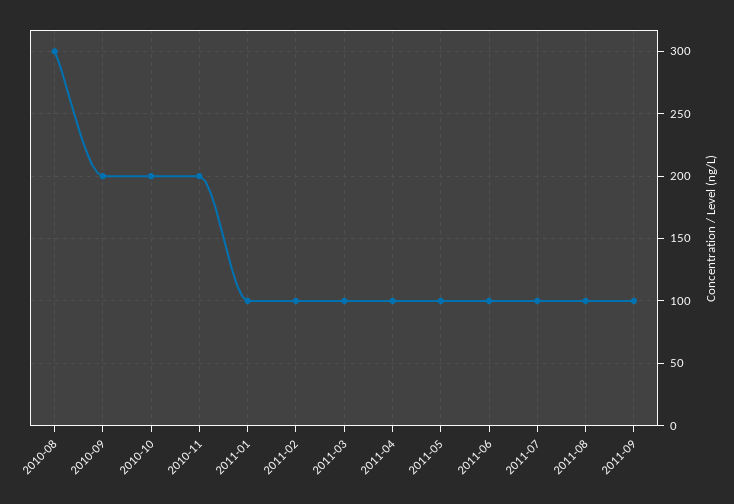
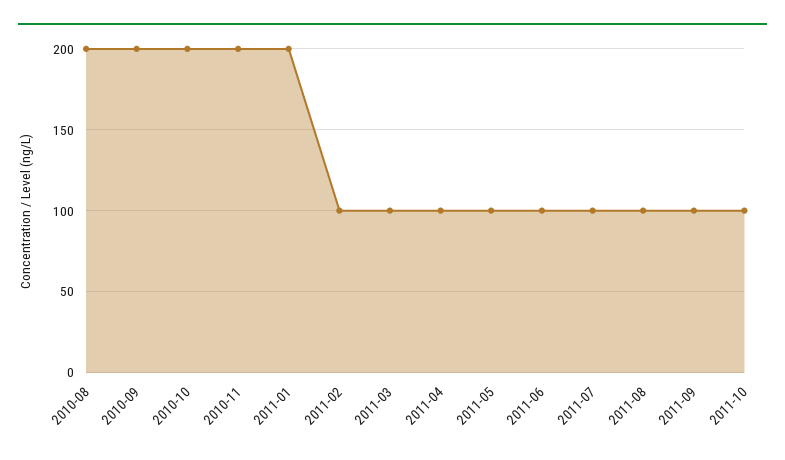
2010-08: 300 -> 200
2011-01: 100 -> 200
2011-10: none -> 100

